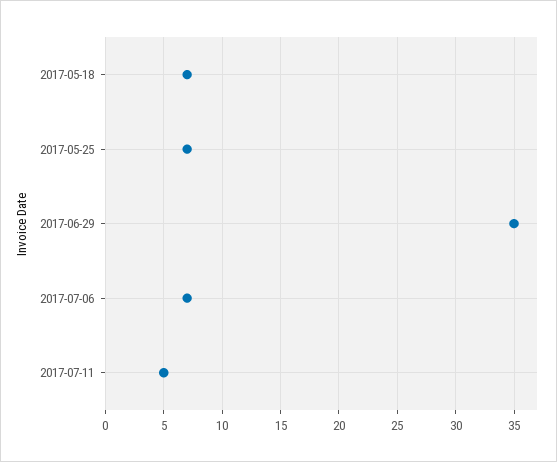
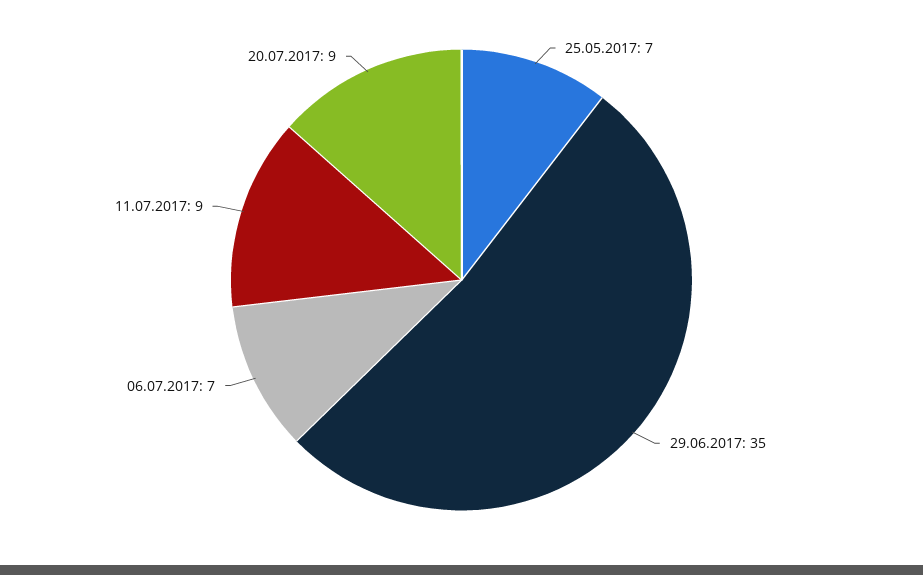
2017-05-18: 7 -> none
2017-07-11: 5 -> 9
20.07.2017: none -> 9

